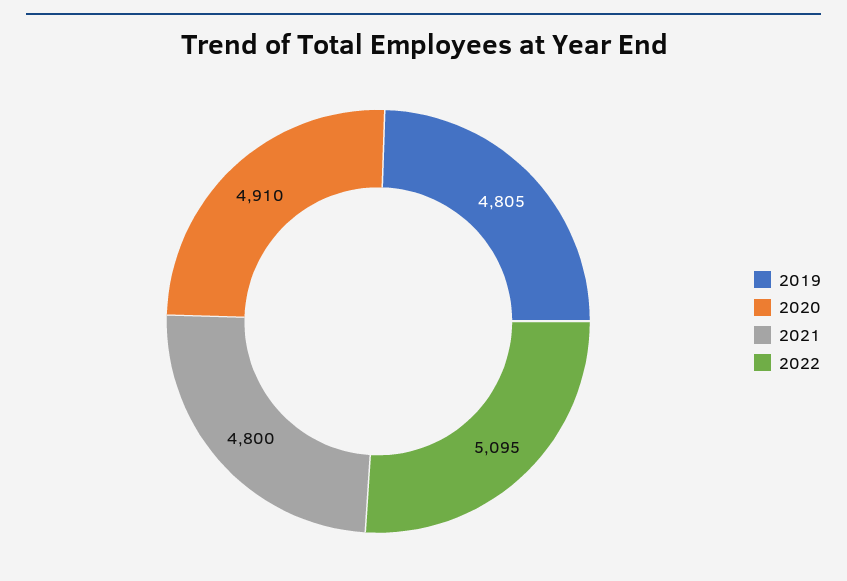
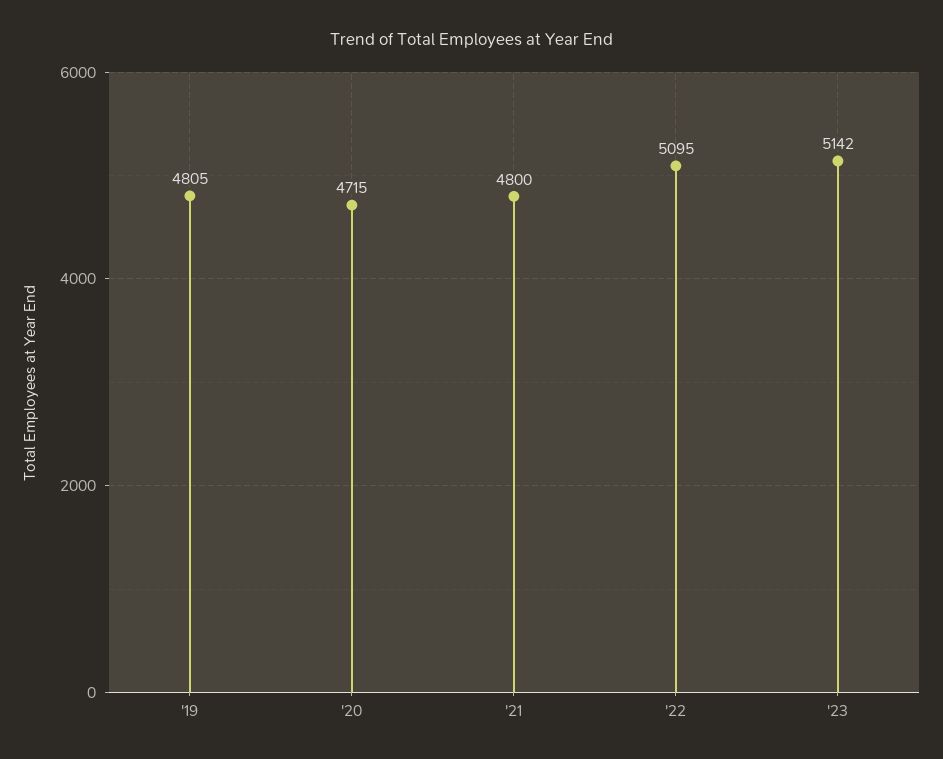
2020: 4910 -> 4715
'23: none -> 5142

